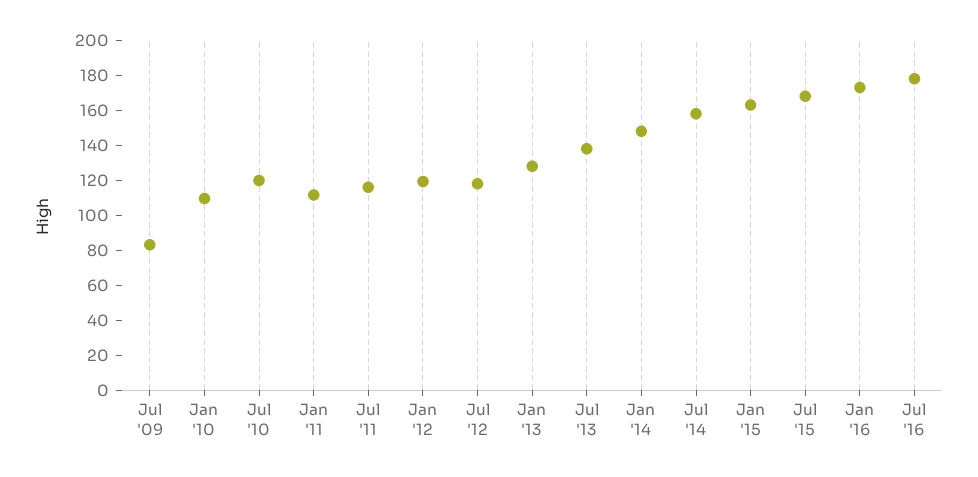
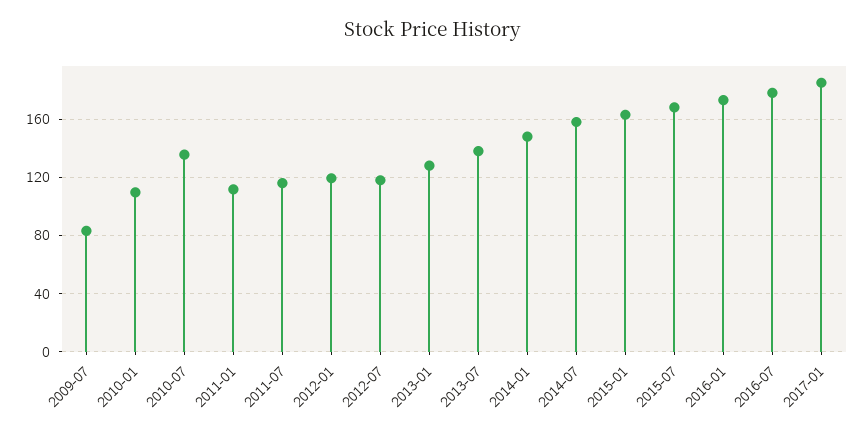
Jul '10: 120 -> 135
2017-01: none -> 185

